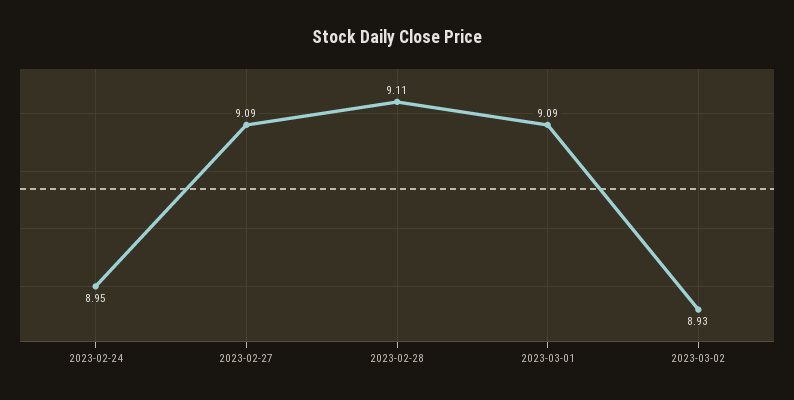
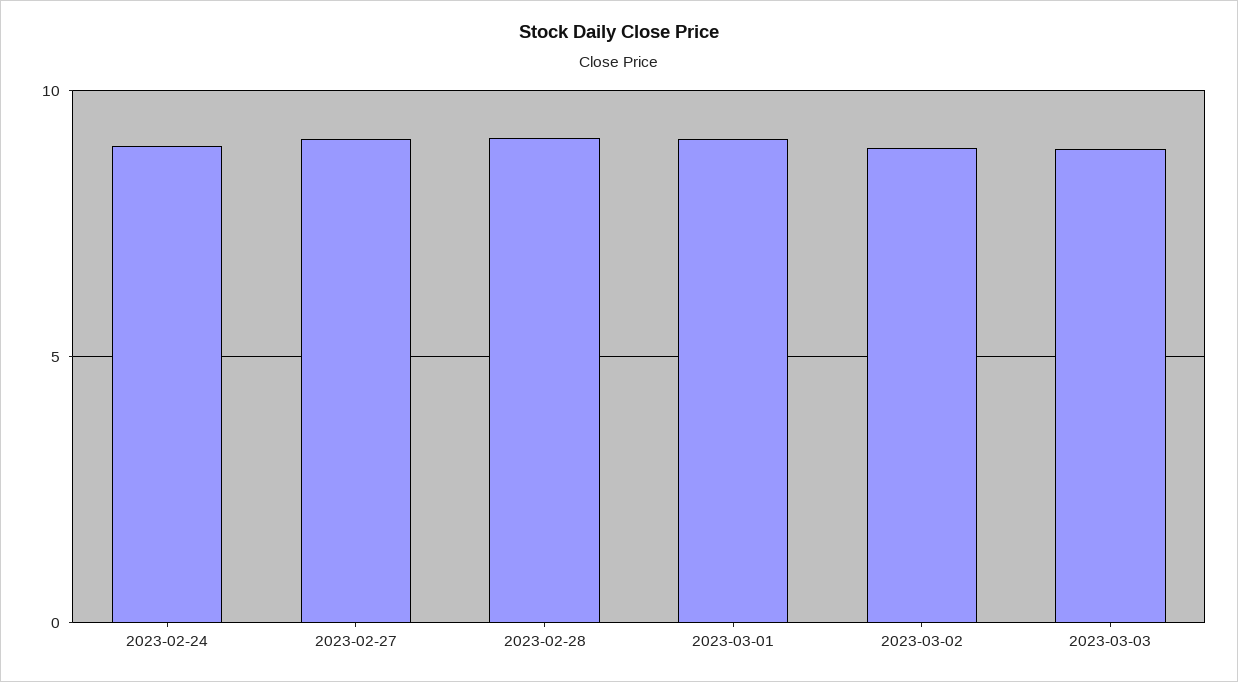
2023-03-03: none -> 9

